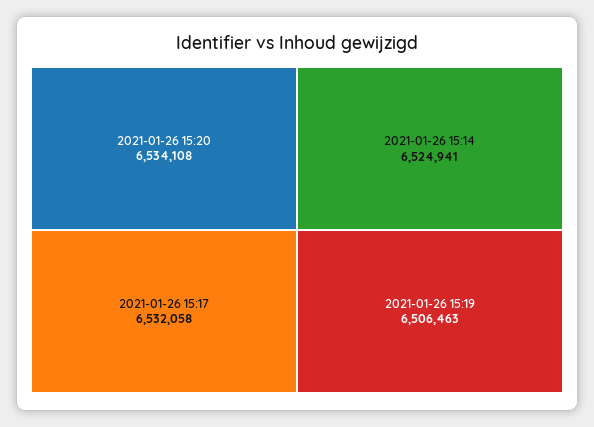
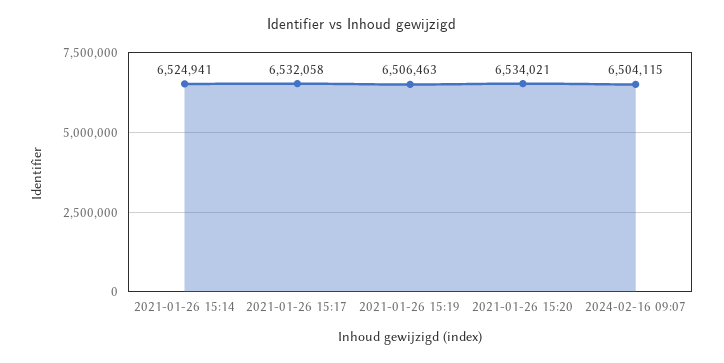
2021-01-26 15:20: 6534108 -> 6534021
2024-02-16 09:07: none -> 6504115

